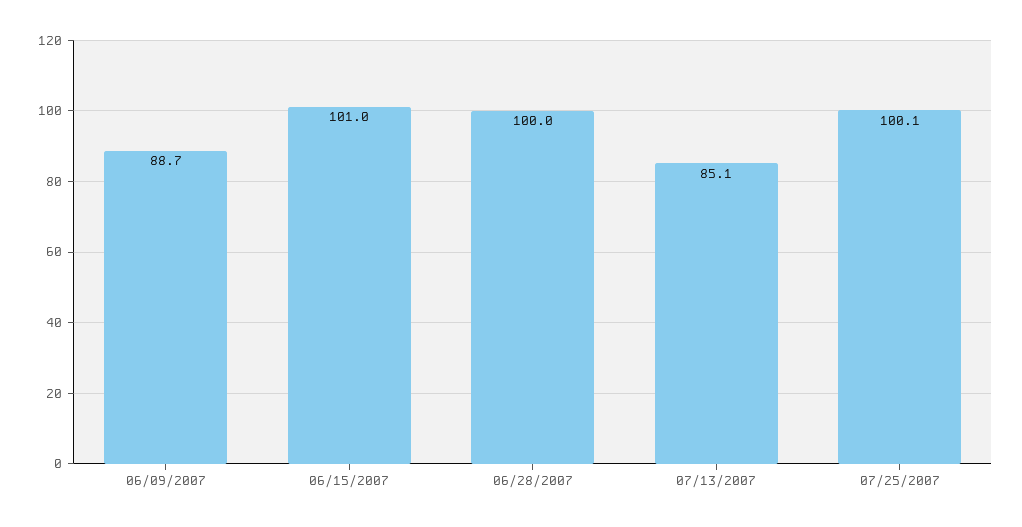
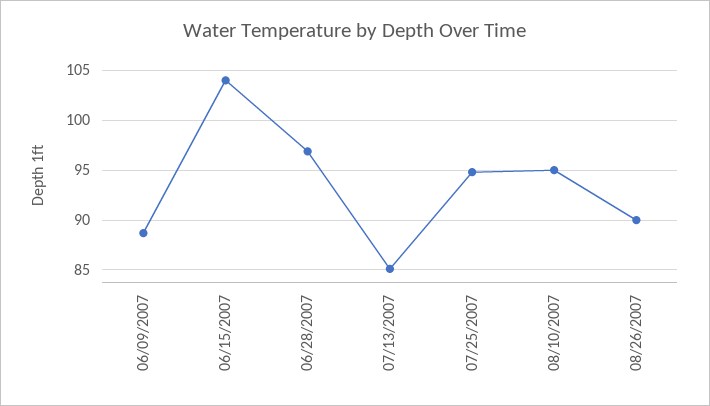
06/15/2007: 101 -> 104
06/28/2007: 100 -> 97
07/25/2007: 100.1 -> 95
08/10/2007: none -> 95
08/26/2007: none -> 90

